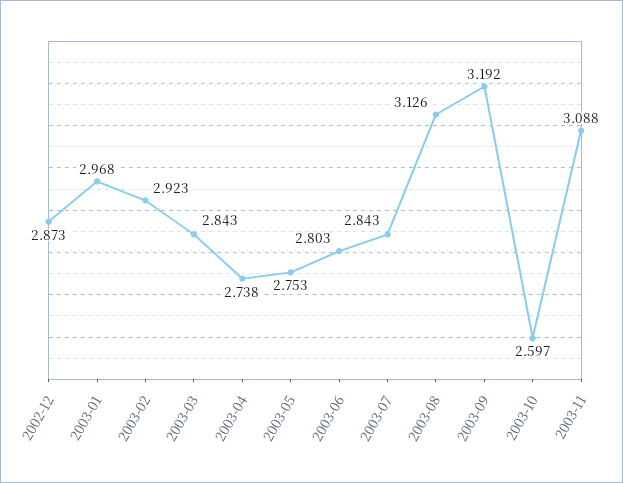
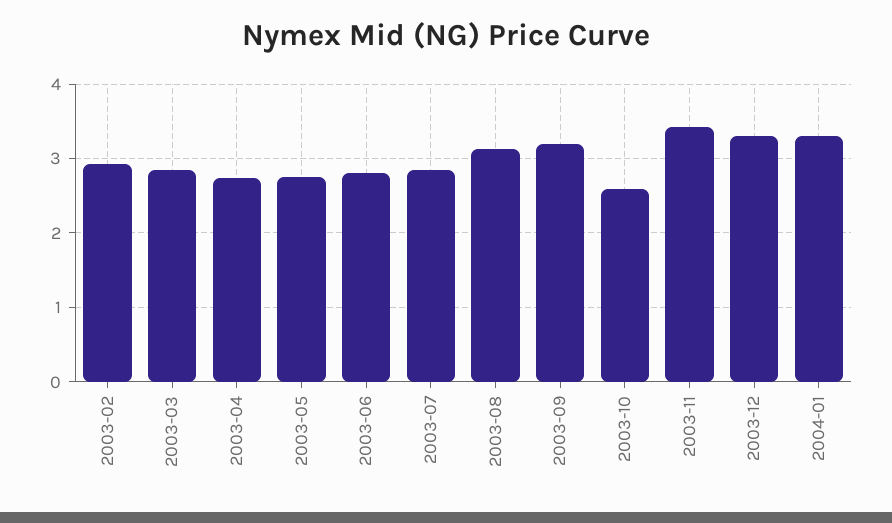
2002-12: 2.873 -> none
2003-01: 2.968 -> none
2003-11: 3.088 -> 3.4
2003-12: none -> 3.3
2004-01: none -> 3.3

